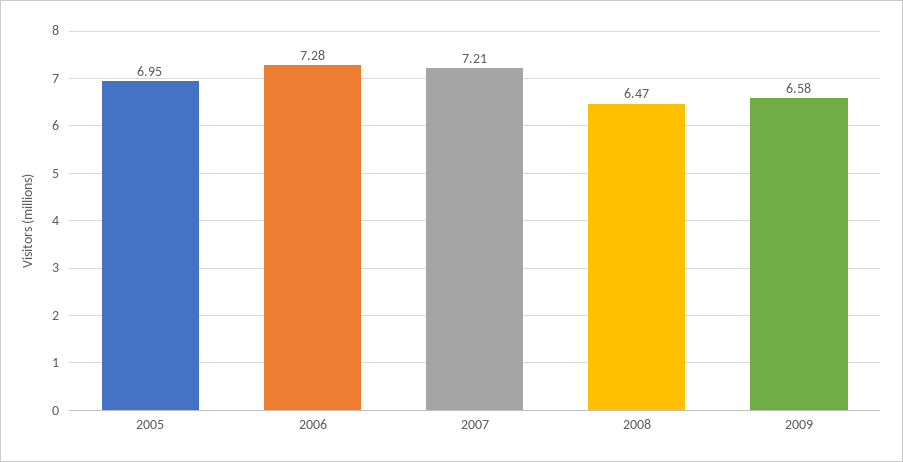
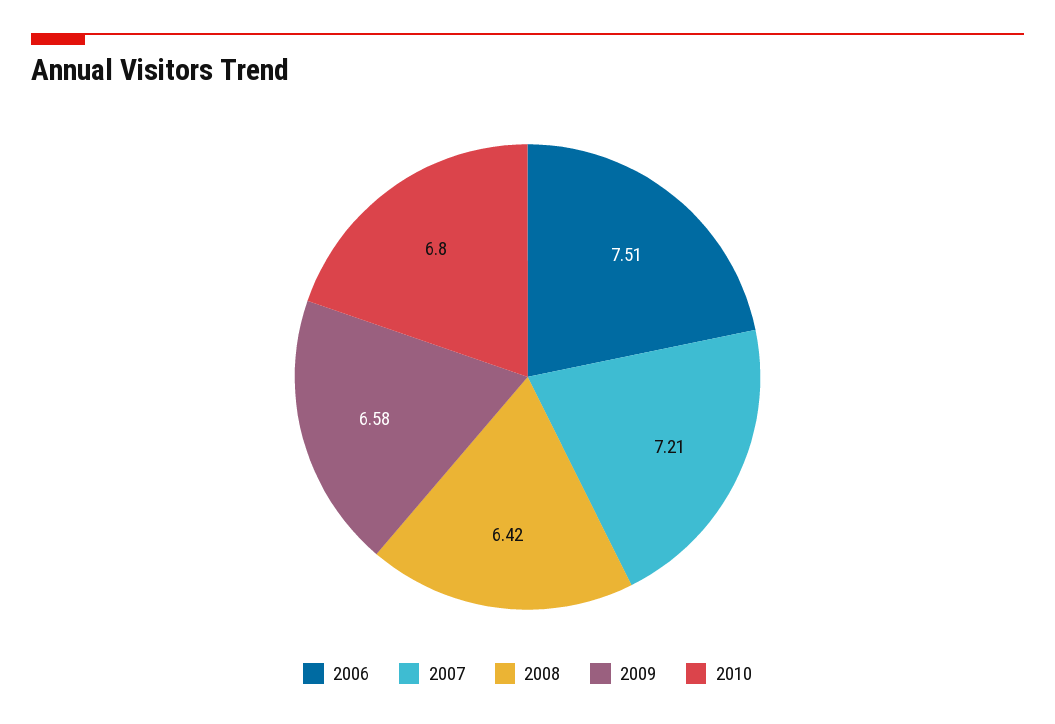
2005: 6.95 -> none
2006: 7.28 -> 7.51
2008: 6.47 -> 6.42
2010: none -> 6.8

